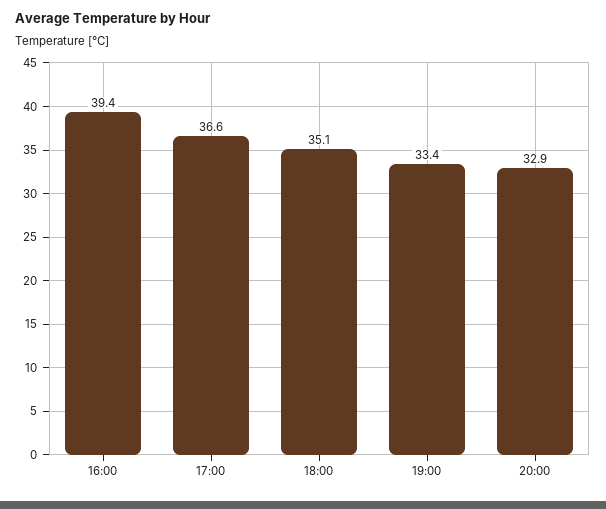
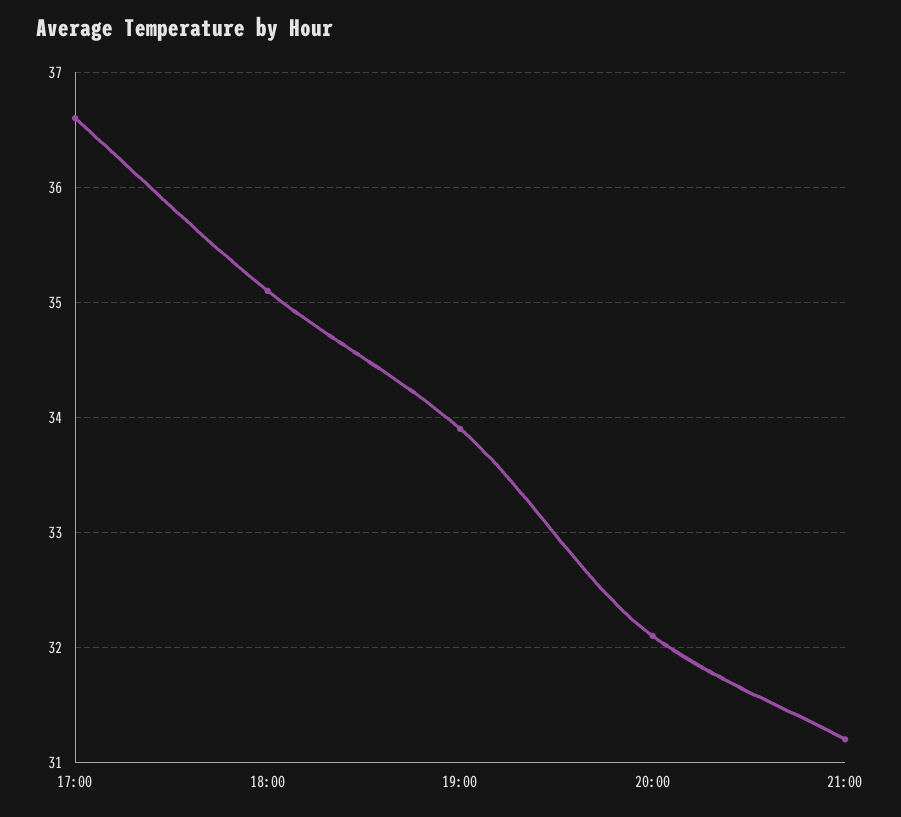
16:00: 39.4 -> none
19:00: 33.4 -> 33.9
20:00: 32.9 -> 32.1
21:00: none -> 31.2

